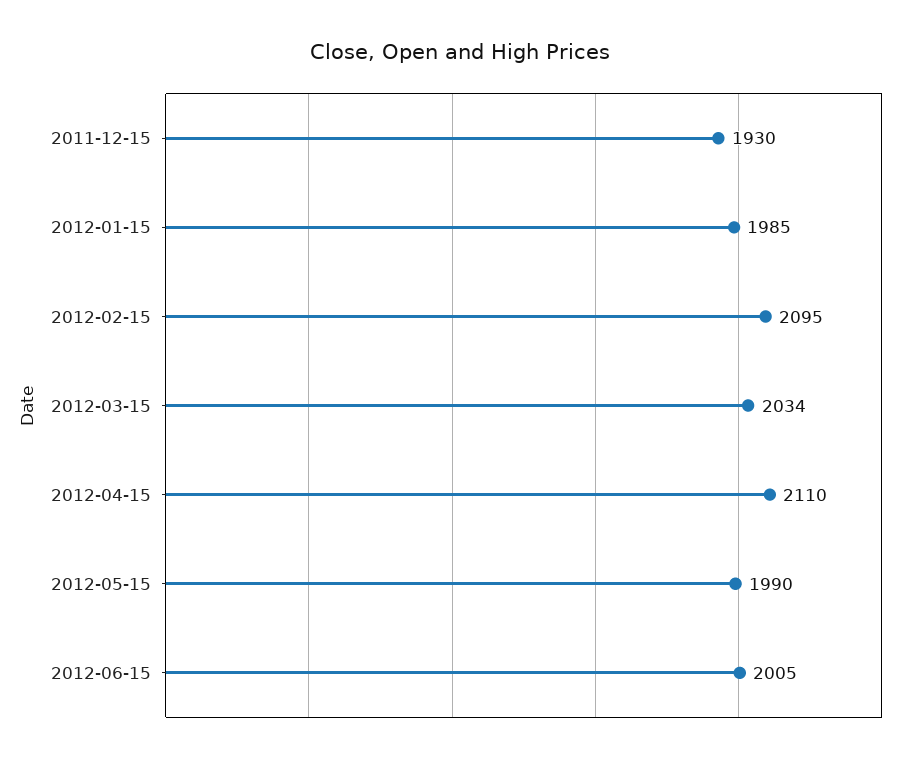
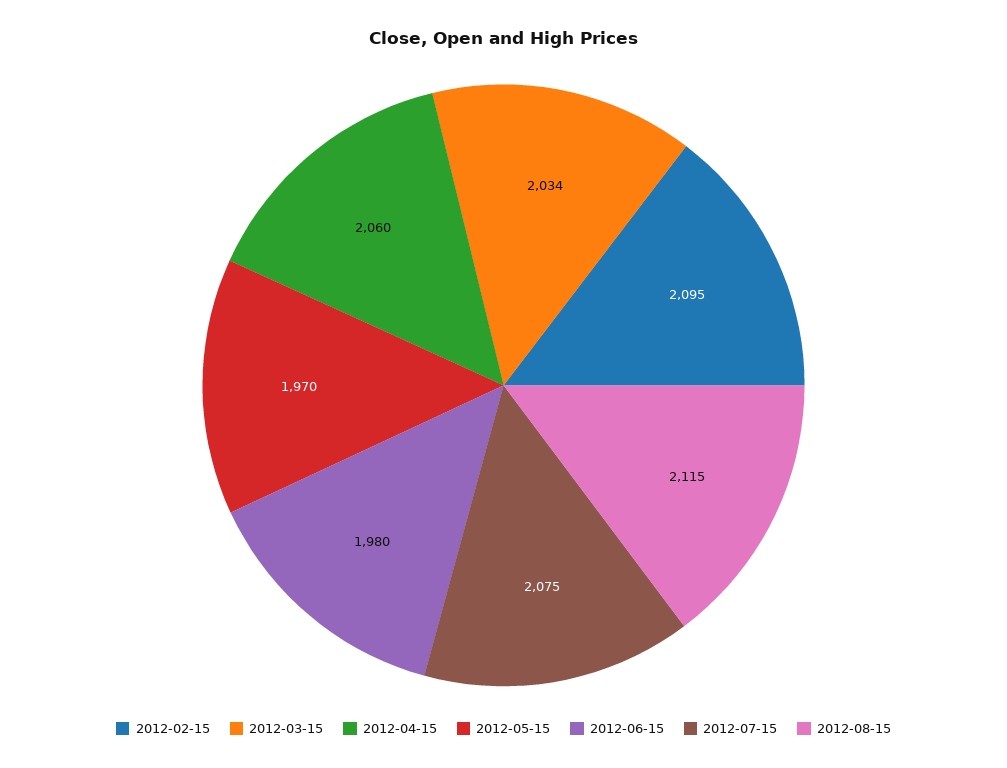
2011-12-15: 1930 -> none
2012-01-15: 1985 -> none
2012-04-15: 2110 -> 2060
2012-05-15: 1990 -> 1970
2012-06-15: 2005 -> 1980
2012-07-15: none -> 2075
2012-08-15: none -> 2115

